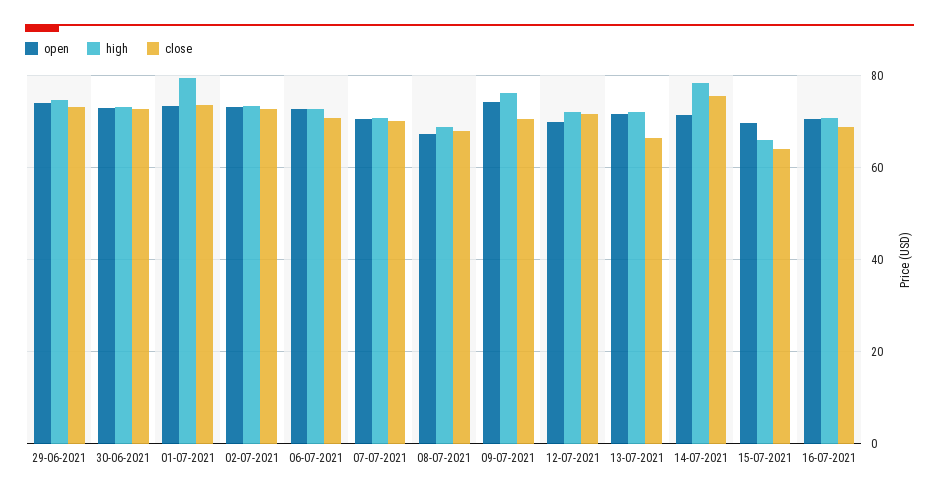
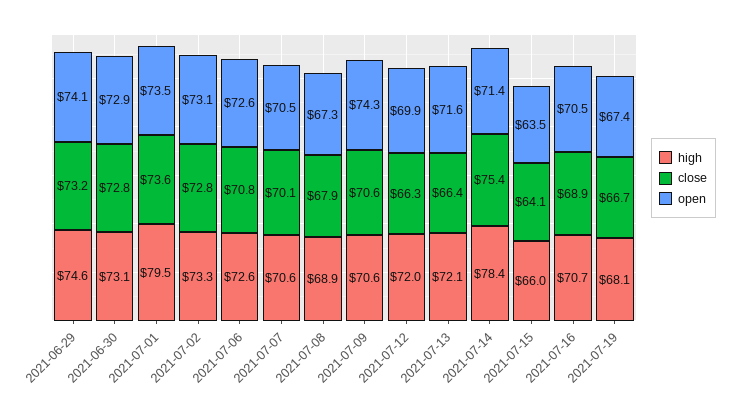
high, 09-07-2021: 76 -> 70.6
close, 12-07-2021: 72 -> 66.3
open, 15-07-2021: 70 -> 63.5
high, 2021-07-19: none -> 68.1
close, 2021-07-19: none -> 66.7
open, 2021-07-19: none -> 67.4

